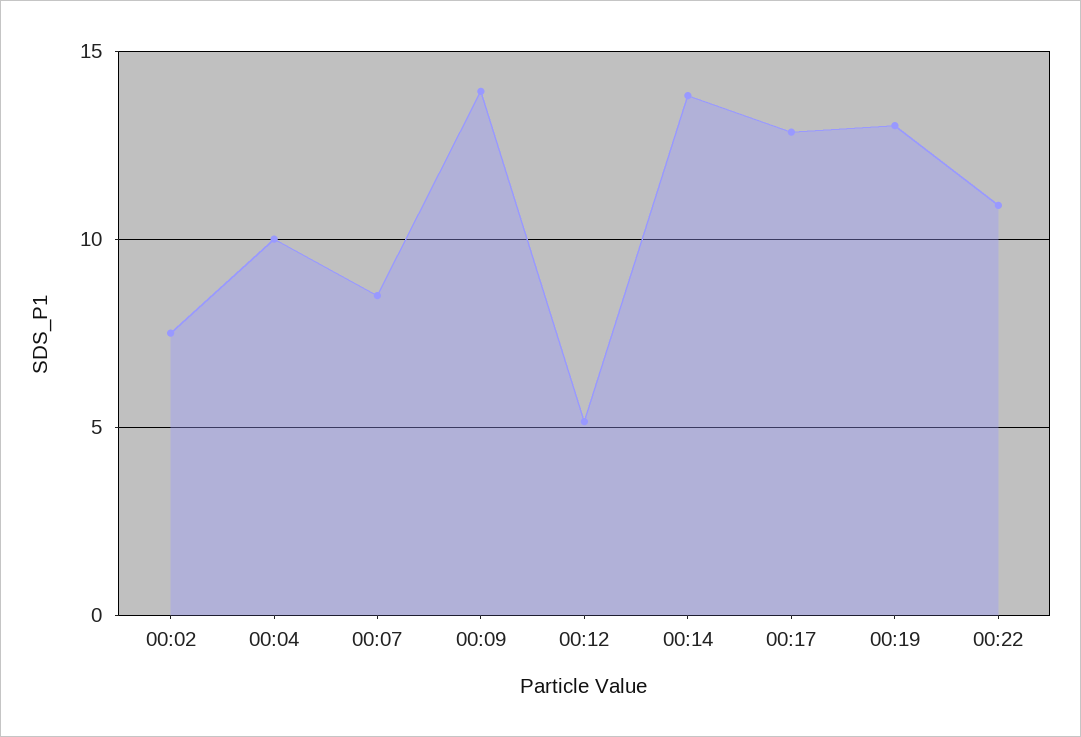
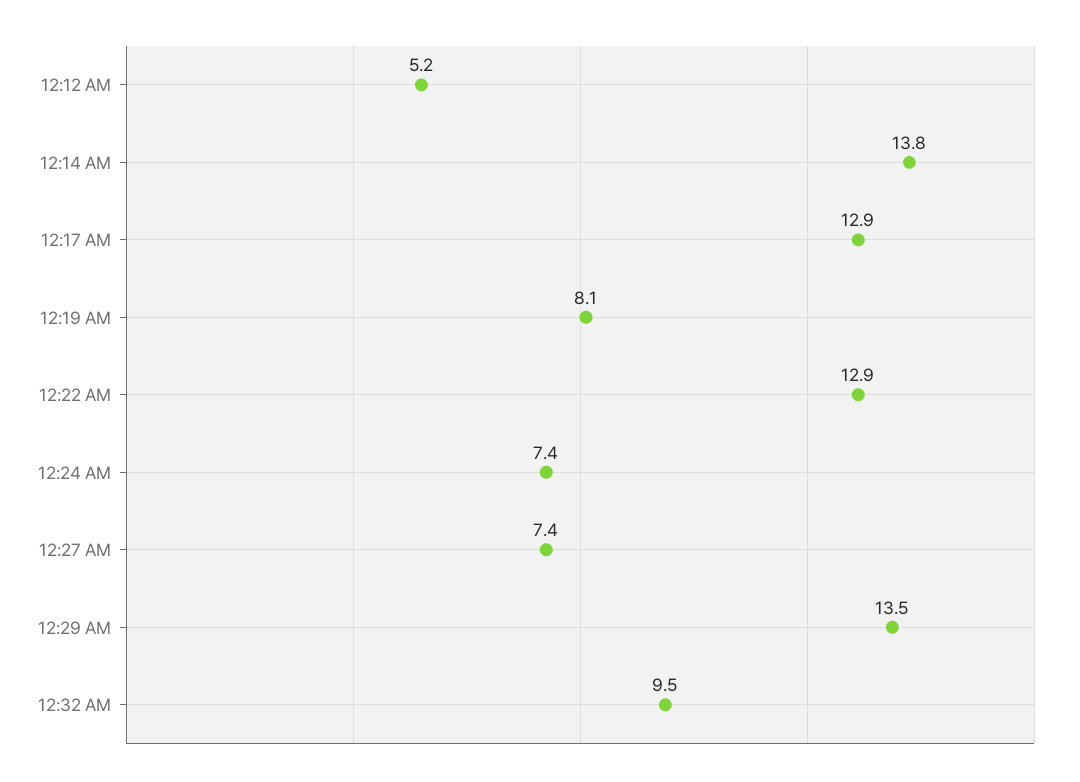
00:02: 7.5 -> none
00:04: 10 -> none
00:07: 8.5 -> none
00:09: 14 -> none
00:19: 13 -> 8.1
00:22: 11 -> 12.9
12:24 AM: none -> 7.4
12:27 AM: none -> 7.4
12:29 AM: none -> 13.5
12:32 AM: none -> 9.5

